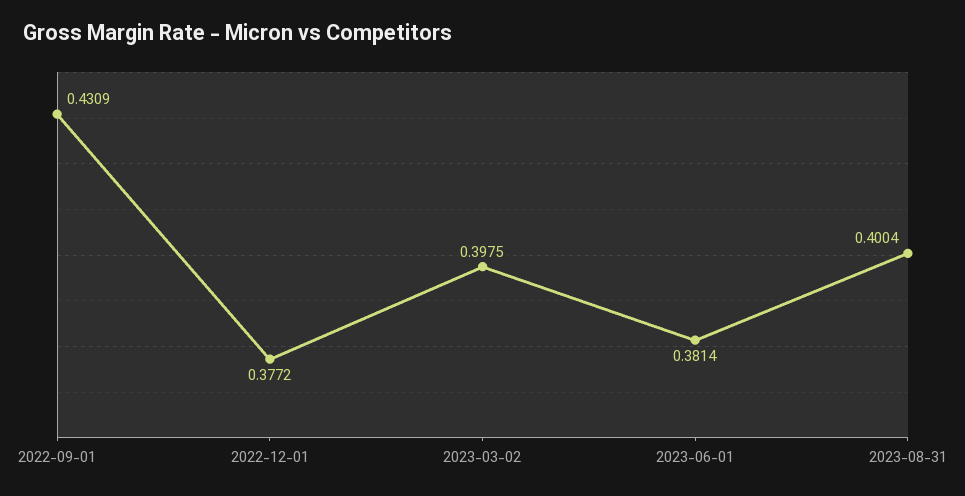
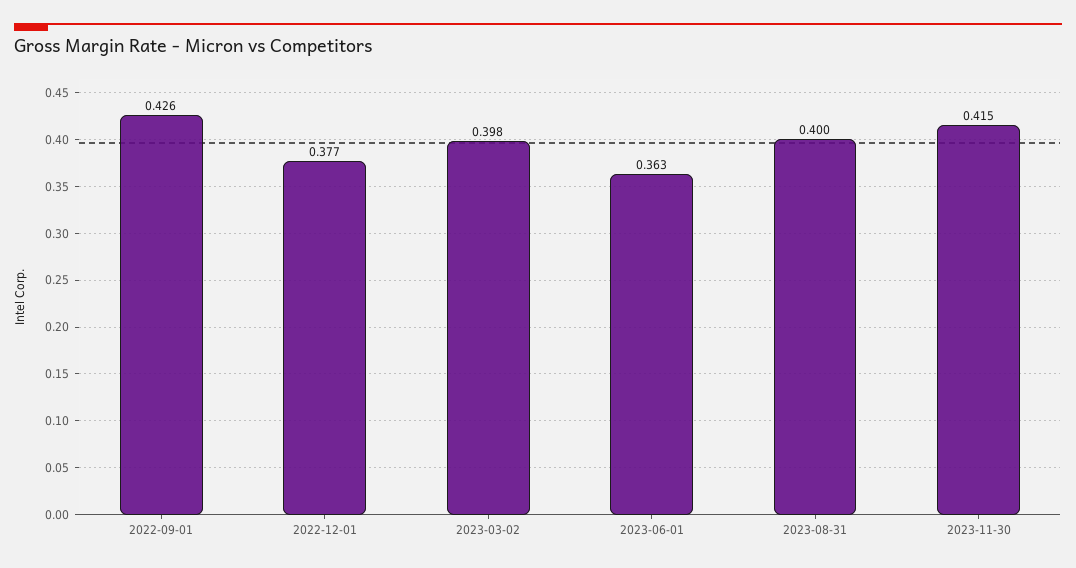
2022-09-01: 0.4309 -> 0.426
2023-06-01: 0.3814 -> 0.363
2023-11-30: none -> 0.415

